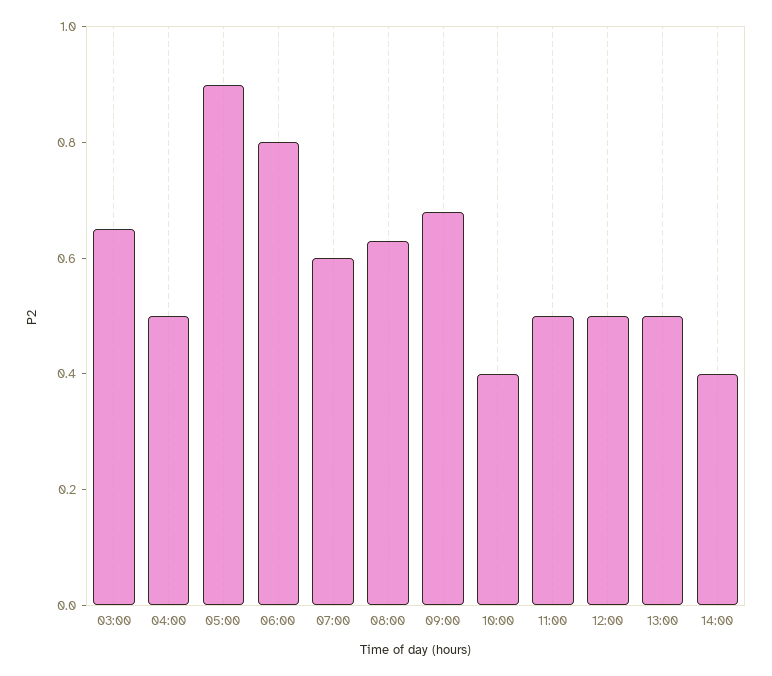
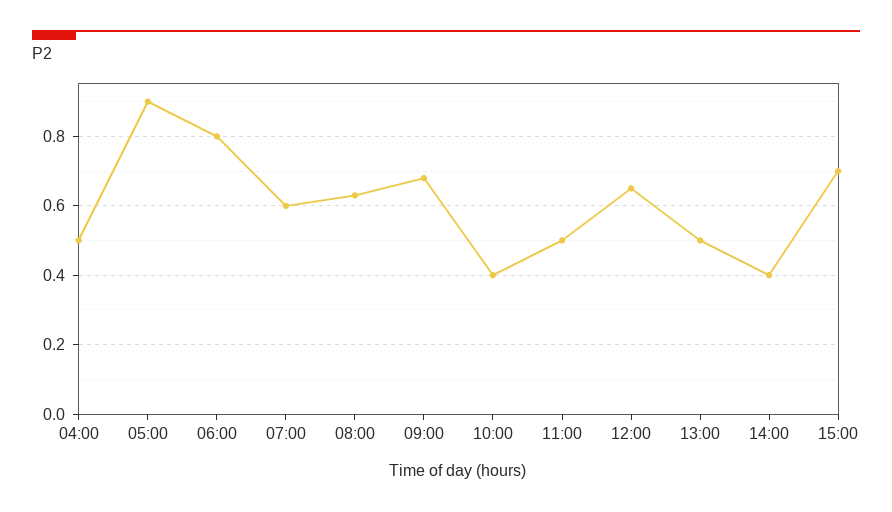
03:00: 0.65 -> none
12:00: 0.5 -> 0.65
15:00: none -> 0.7

